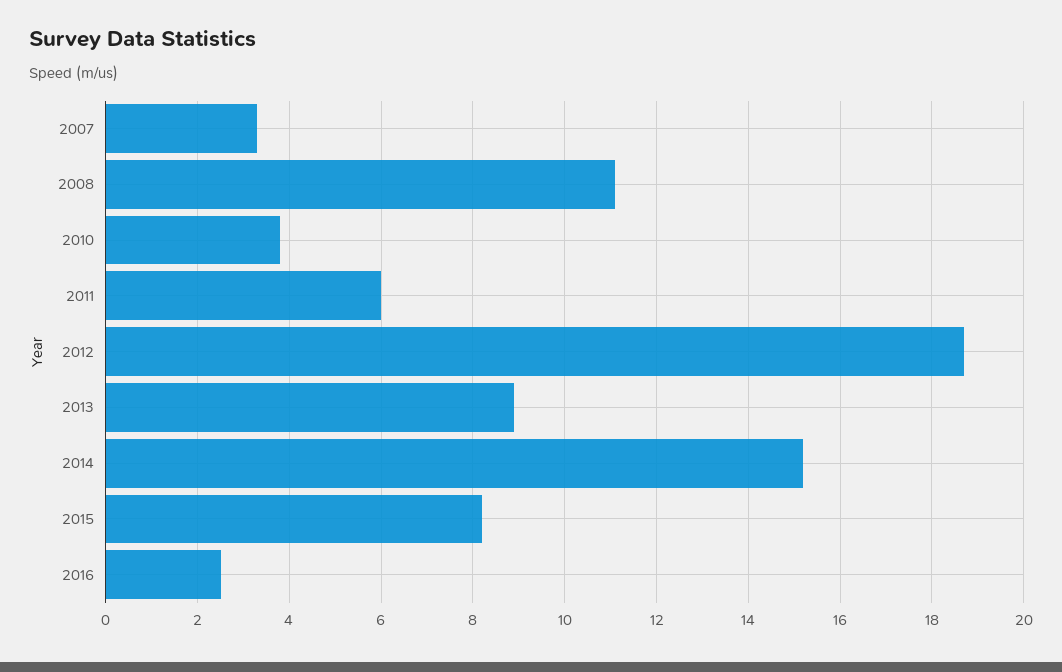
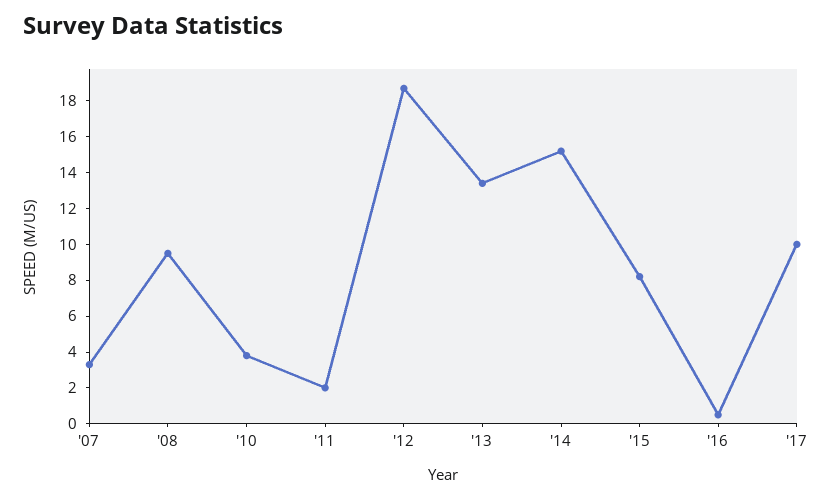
2008: 11 -> 9.5
2011: 6 -> 2
2013: 9 -> 13.5
2016: 2.5 -> 0.5
'17: none -> 10

